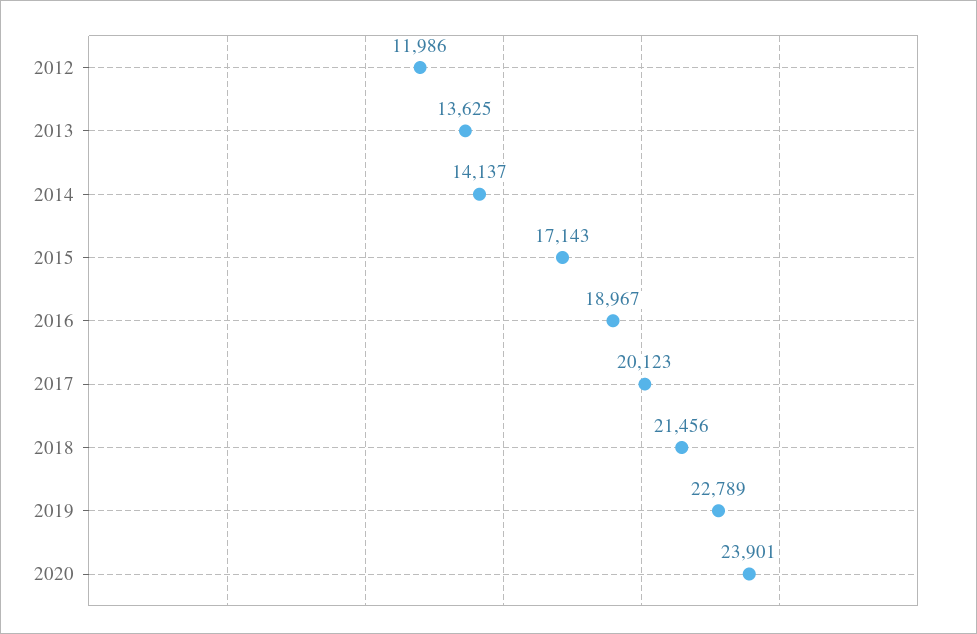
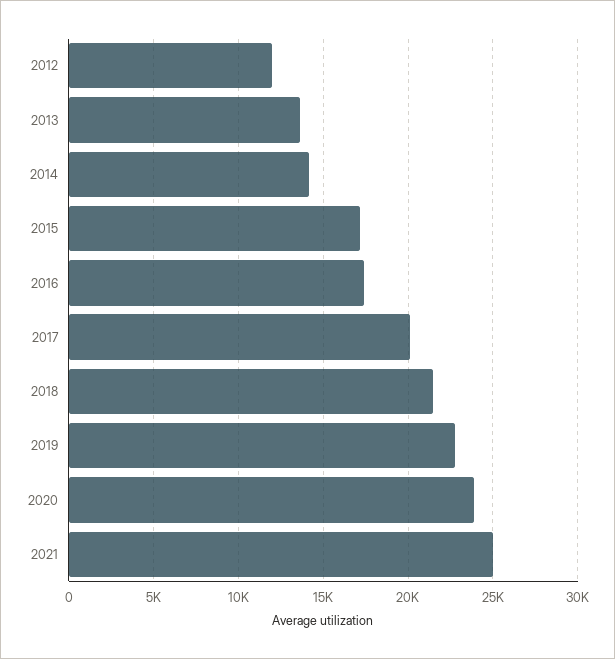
2016: 18967 -> 17500
2021: none -> 25000

